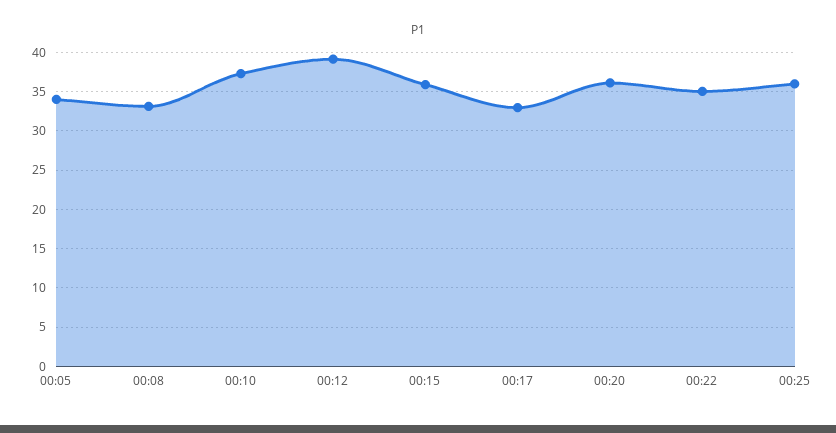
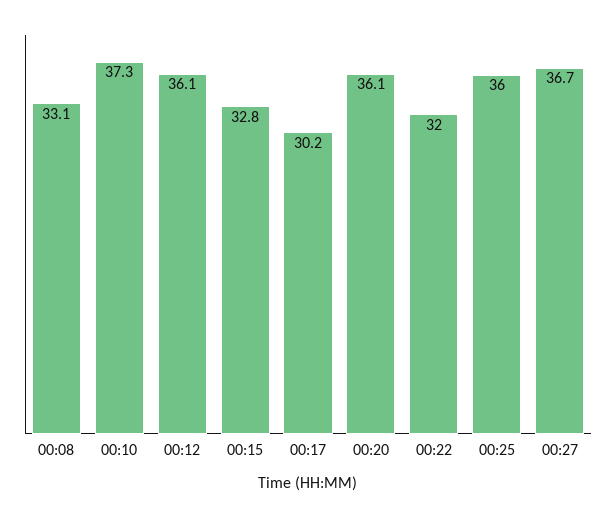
00:05: 34 -> none
00:12: 39 -> 36.1
00:15: 36 -> 32.8
00:17: 33 -> 30.2
00:22: 35 -> 32
00:27: none -> 36.7

